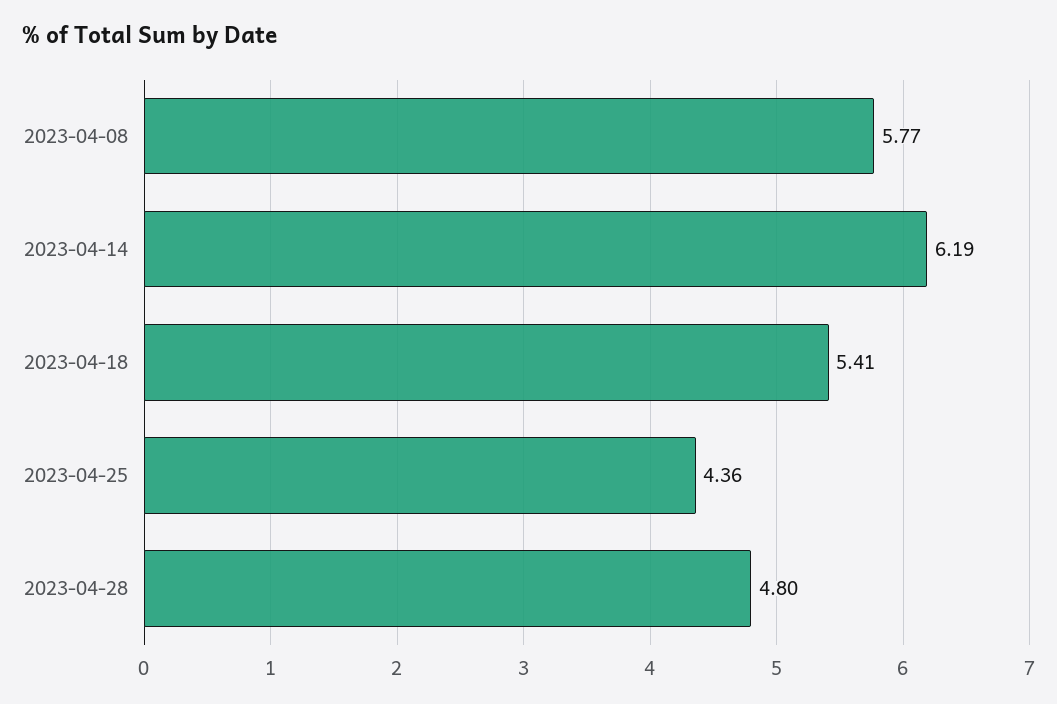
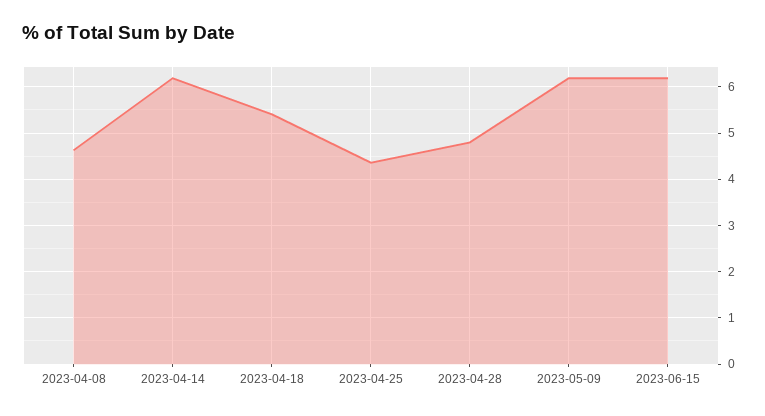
2023-04-08: 5.77 -> 4.6
2023-05-09: none -> 6.2
2023-06-15: none -> 6.2

